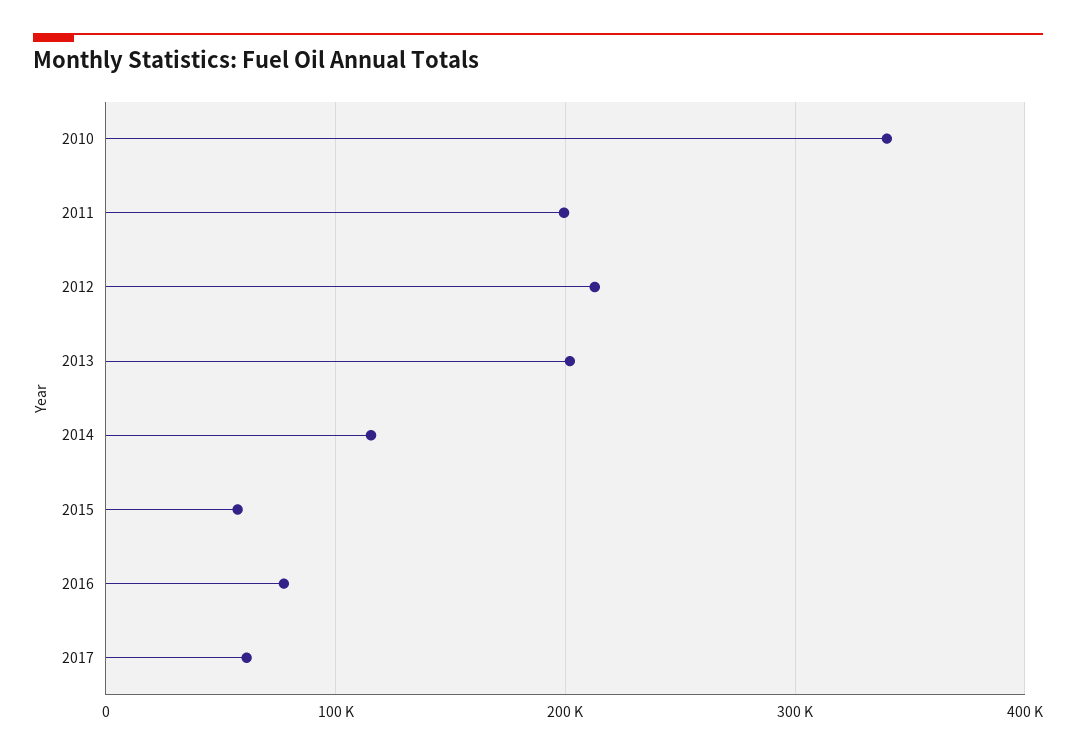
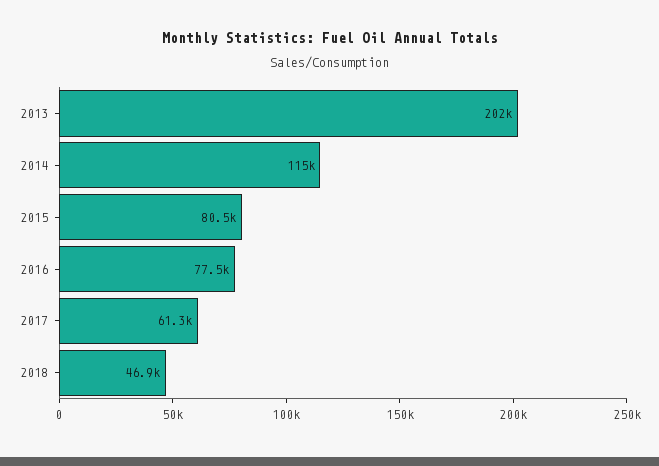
2010: 340000 -> none
2011: 200000 -> none
2012: 210000 -> none
2015: 60000 -> 80500
2018: none -> 46900

